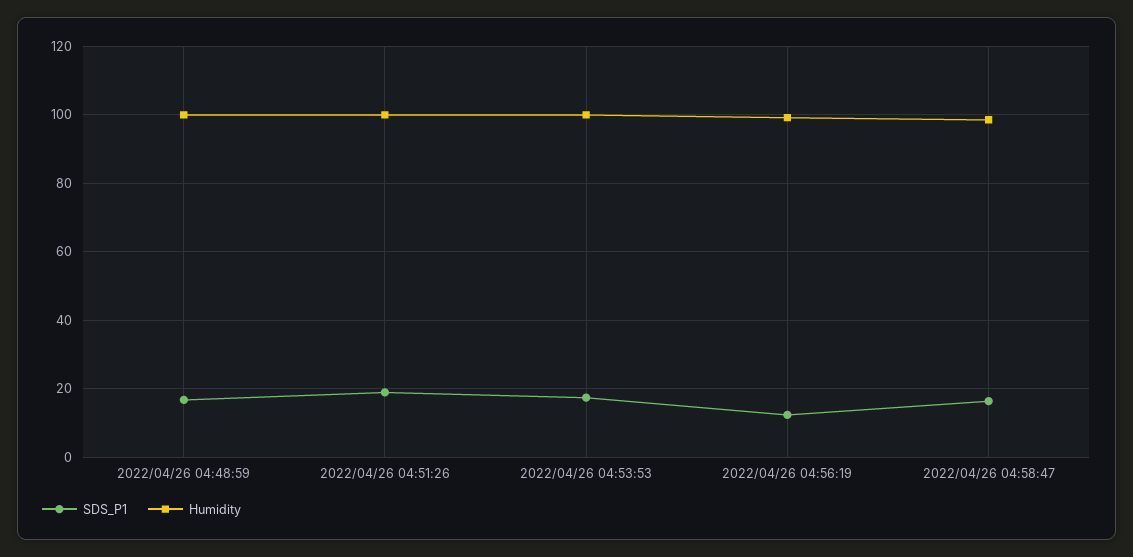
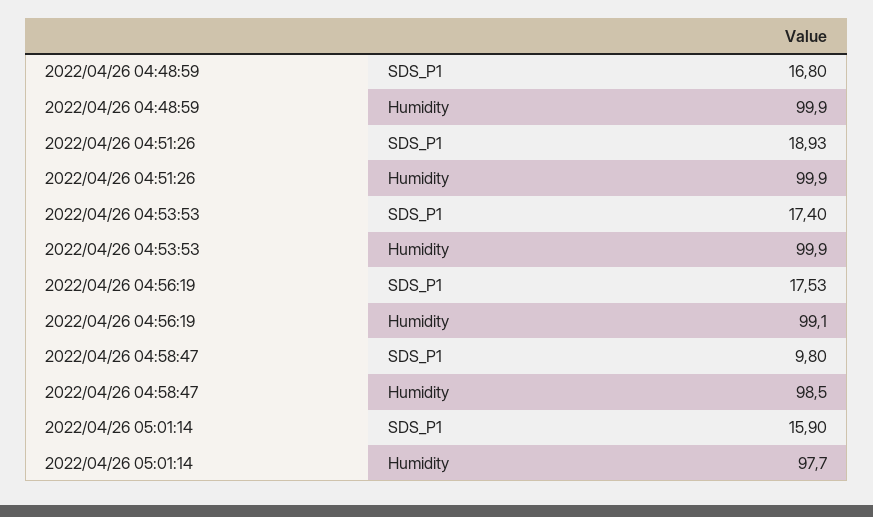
SDS_P1, 2022/04/26 04:56:19: 12 -> 17.53
SDS_P1, 2022/04/26 04:58:47: 16 -> 9.8
SDS_P1, 2022/04/26 05:01:14: none -> 15.9
Humidity, 2022/04/26 05:01:14: none -> 97.7

